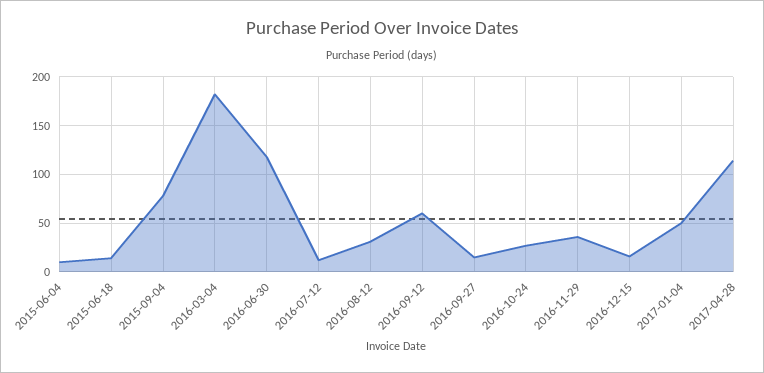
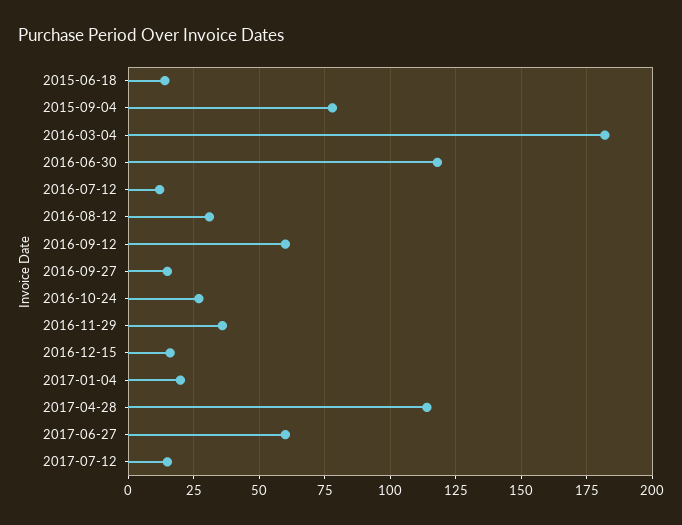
2015-06-04: 10 -> none
2017-01-04: 50 -> 20
2017-06-27: none -> 60
2017-07-12: none -> 15

